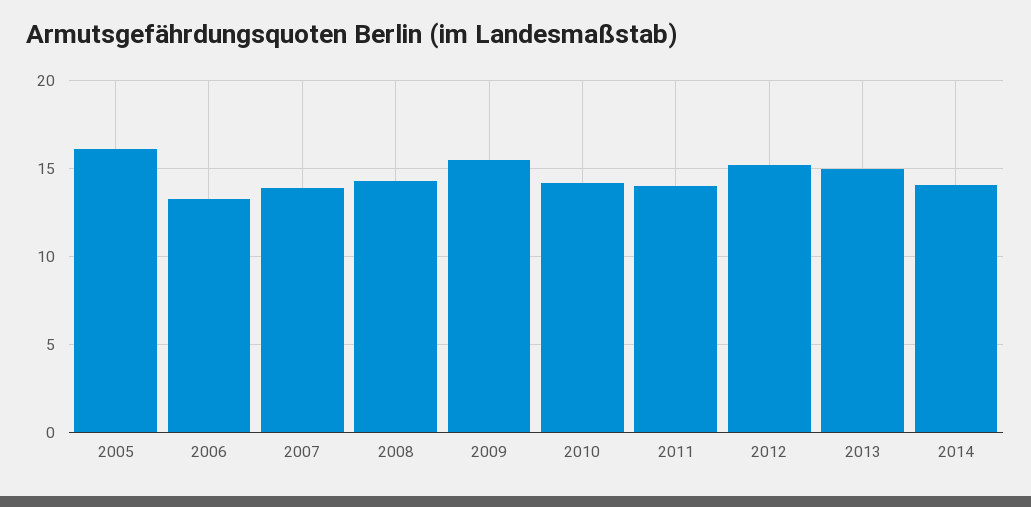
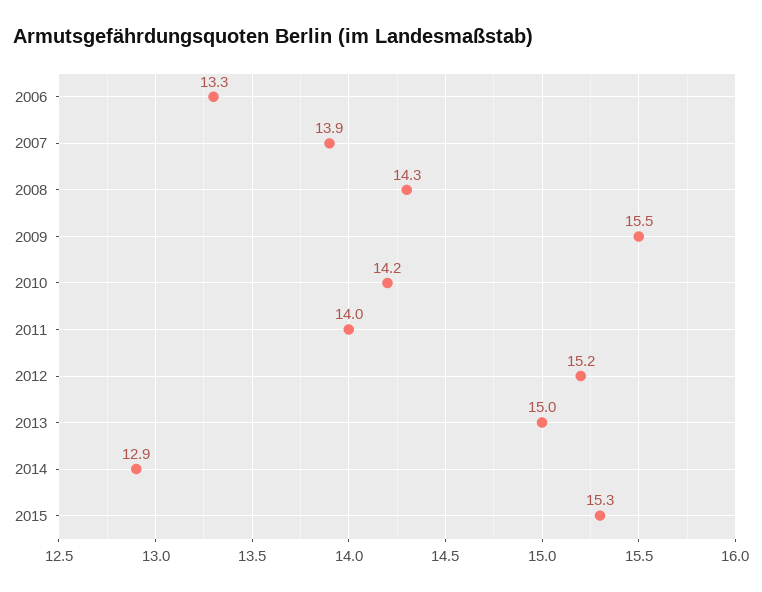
2005: 16 -> none
2014: 14 -> 12.9
2015: none -> 15.3

